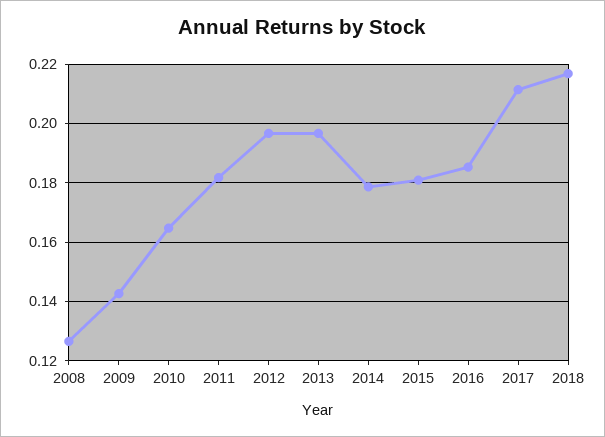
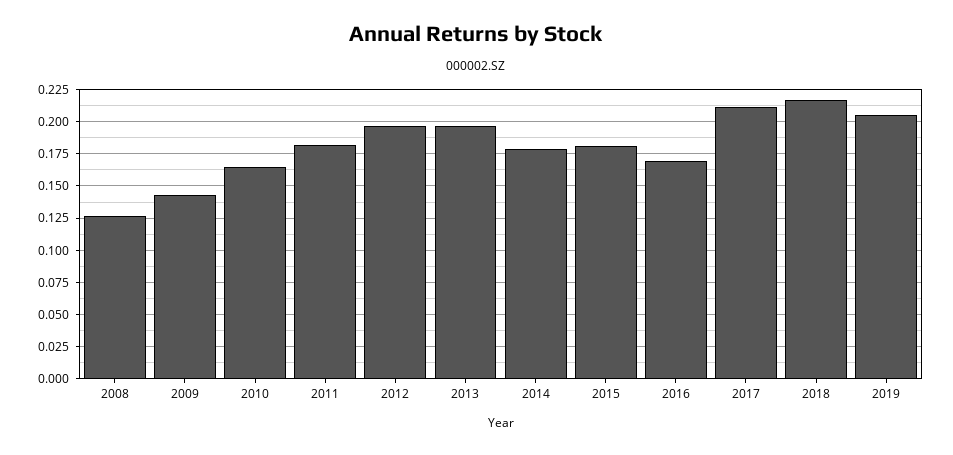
2016: 0.185 -> 0.17
2019: none -> 0.205

